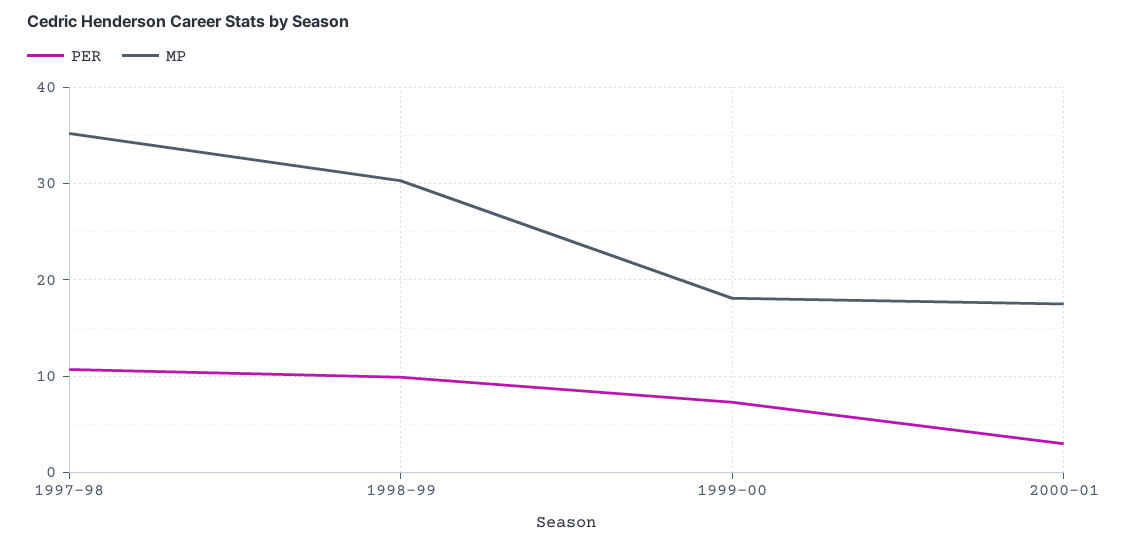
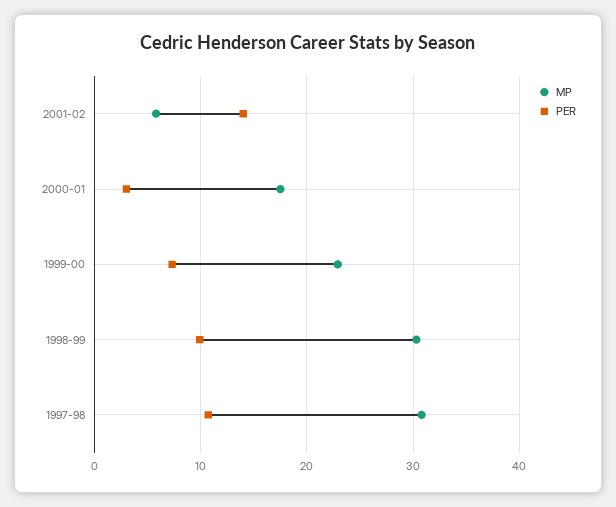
MP, 1997-98: 35 -> 31
MP, 1999-00: 18 -> 23
MP, 2001-02: none -> 6
PER, 2001-02: none -> 14

